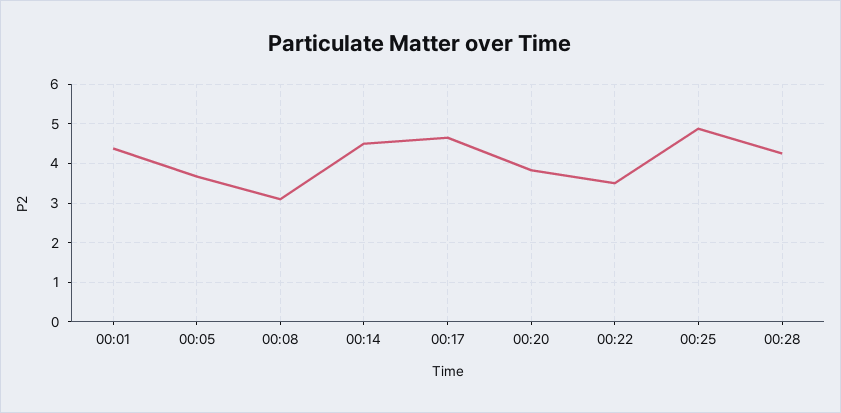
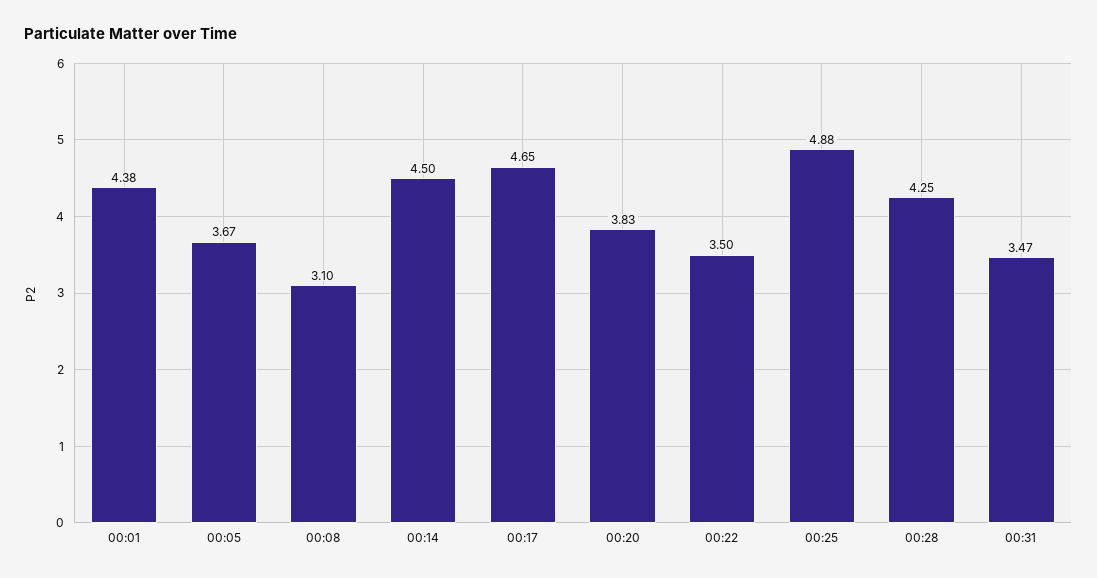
00:31: none -> 3.47

